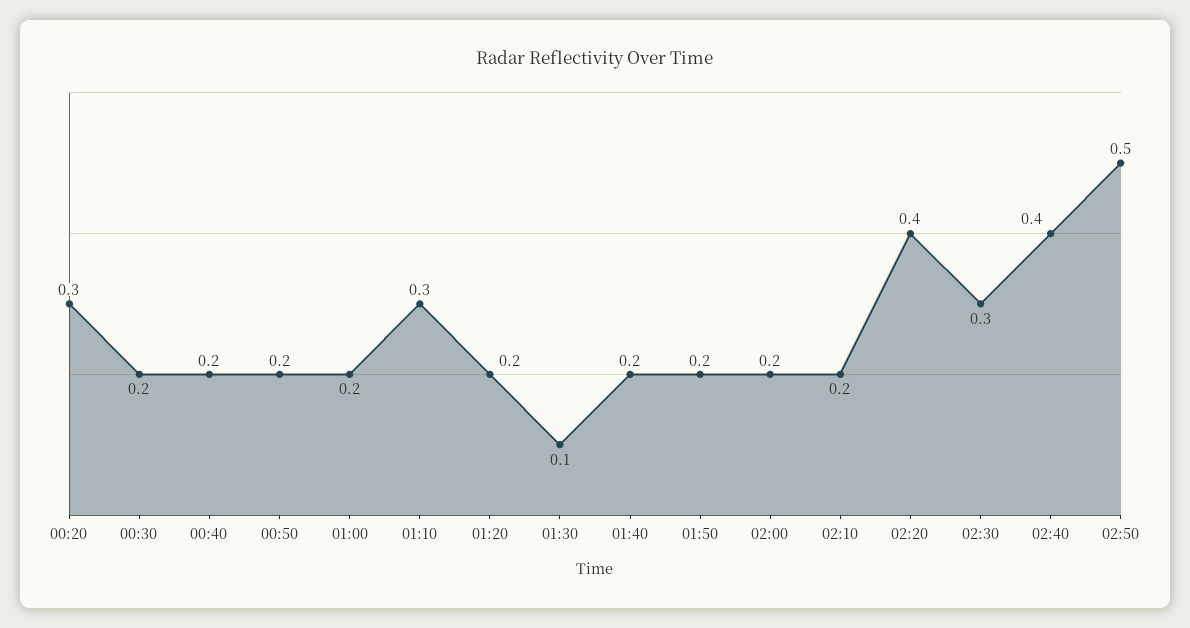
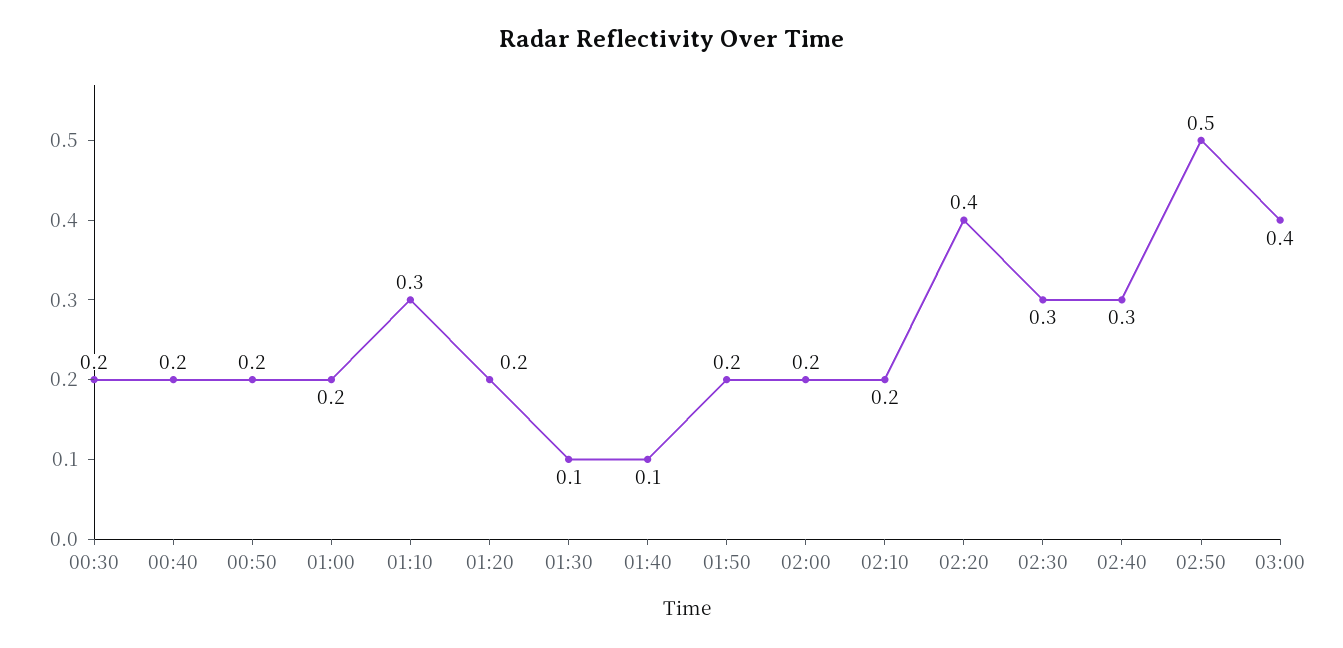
00:20: 0.3 -> none
01:40: 0.2 -> 0.1
02:40: 0.4 -> 0.3
03:00: none -> 0.4

